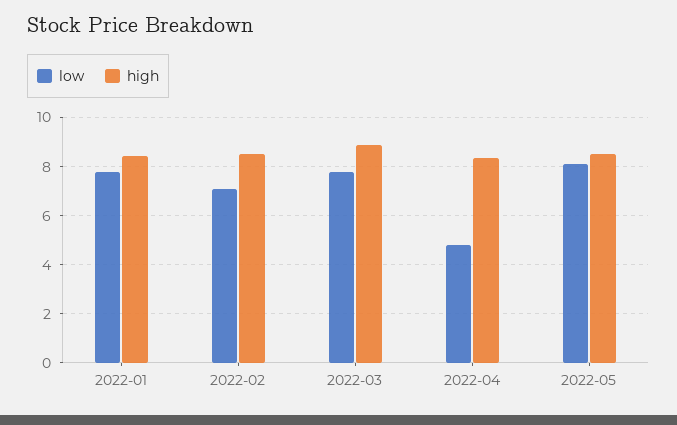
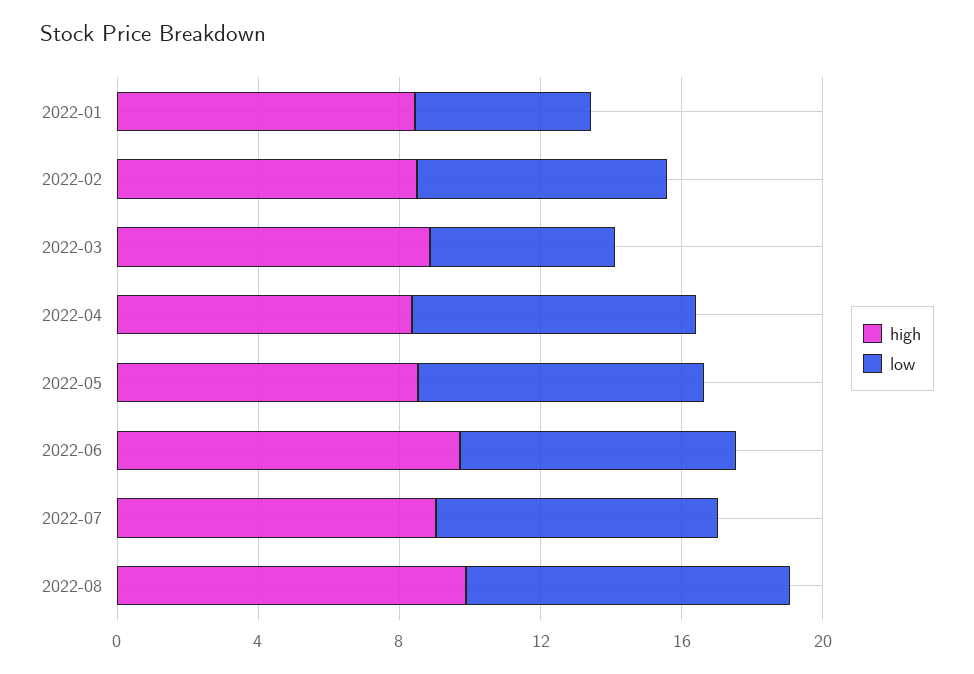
low, 2022-01: 7.75 -> 5
low, 2022-03: 7.75 -> 5
low, 2022-04: 4.75 -> 8
high, 2022-06: none -> 10
low, 2022-06: none -> 8
high, 2022-07: none -> 9
low, 2022-07: none -> 8
high, 2022-08: none -> 10
low, 2022-08: none -> 9

